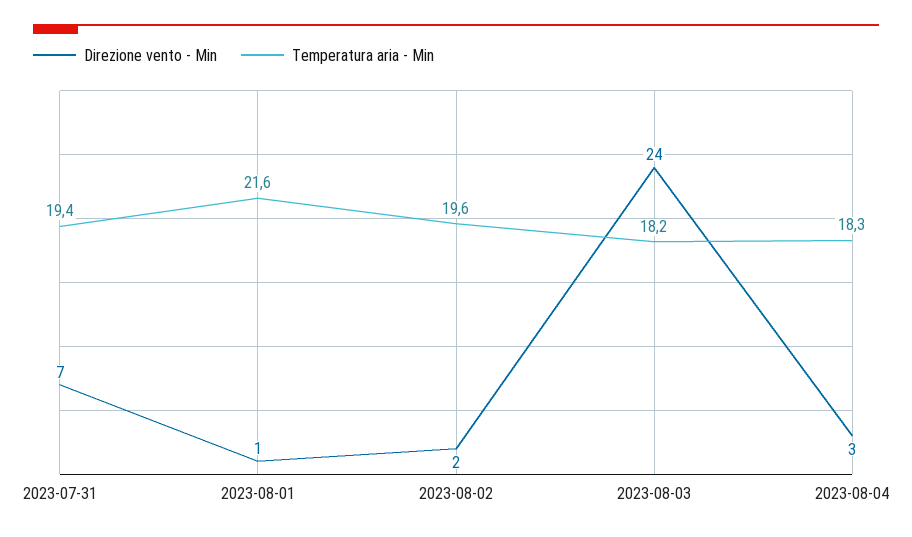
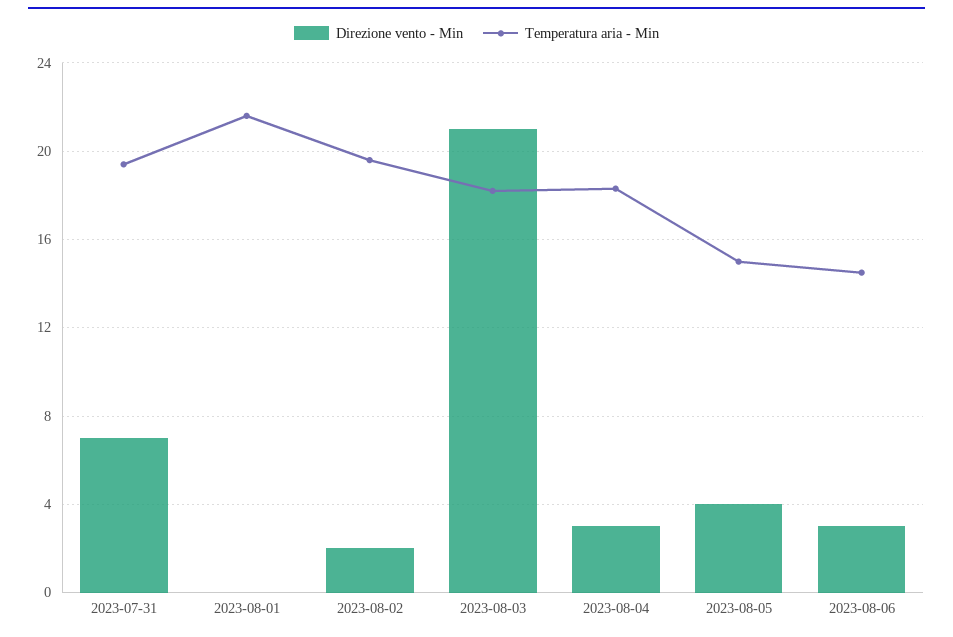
Direzione vento - Min, 2023-08-01: 1 -> 0
Direzione vento - Min, 2023-08-03: 24 -> 21
Direzione vento - Min, 2023-08-05: none -> 4
Temperatura aria - Min, 2023-08-05: none -> 15
Direzione vento - Min, 2023-08-06: none -> 3
Temperatura aria - Min, 2023-08-06: none -> 14.5

